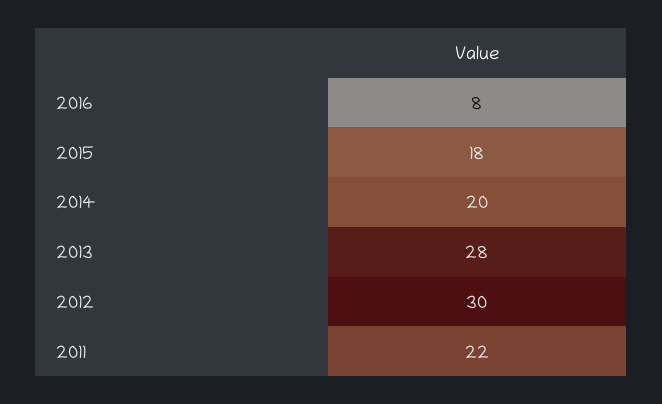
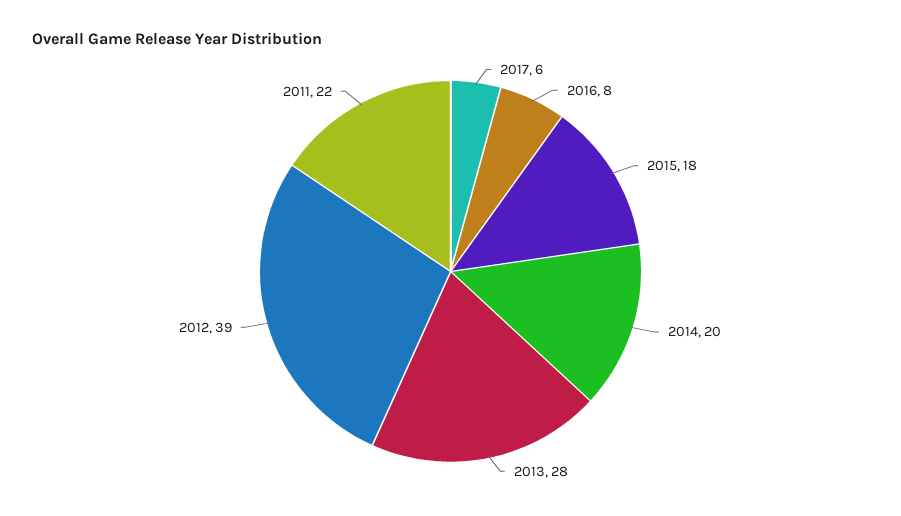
2012: 30 -> 39
2017: none -> 6

